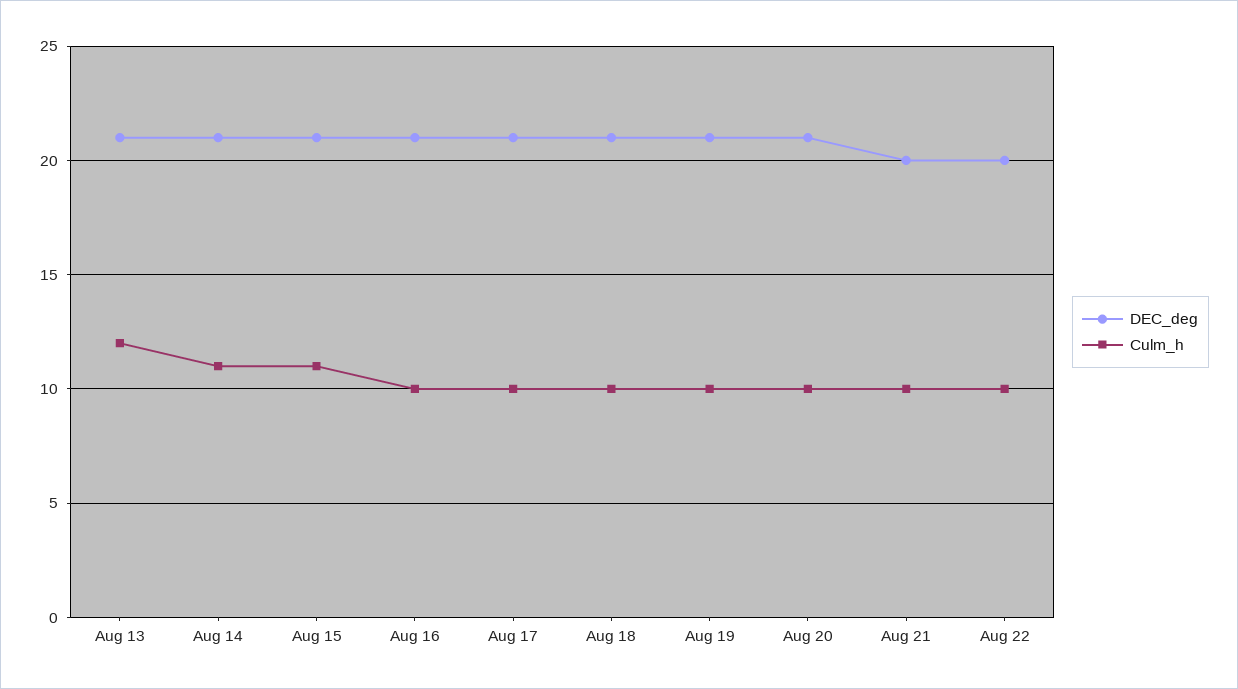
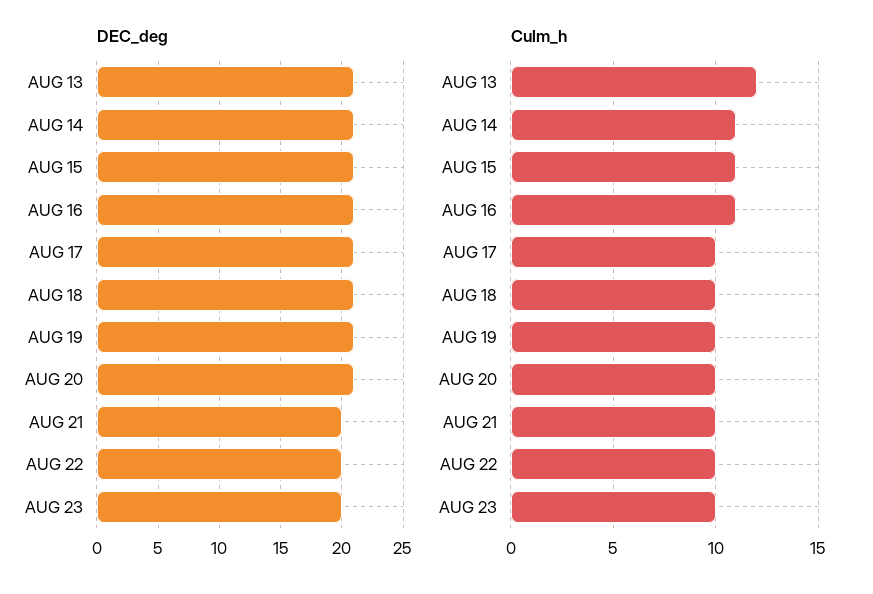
Culm_h, Aug 16: 10 -> 11
DEC_deg, AUG 23: none -> 20
Culm_h, AUG 23: none -> 10

